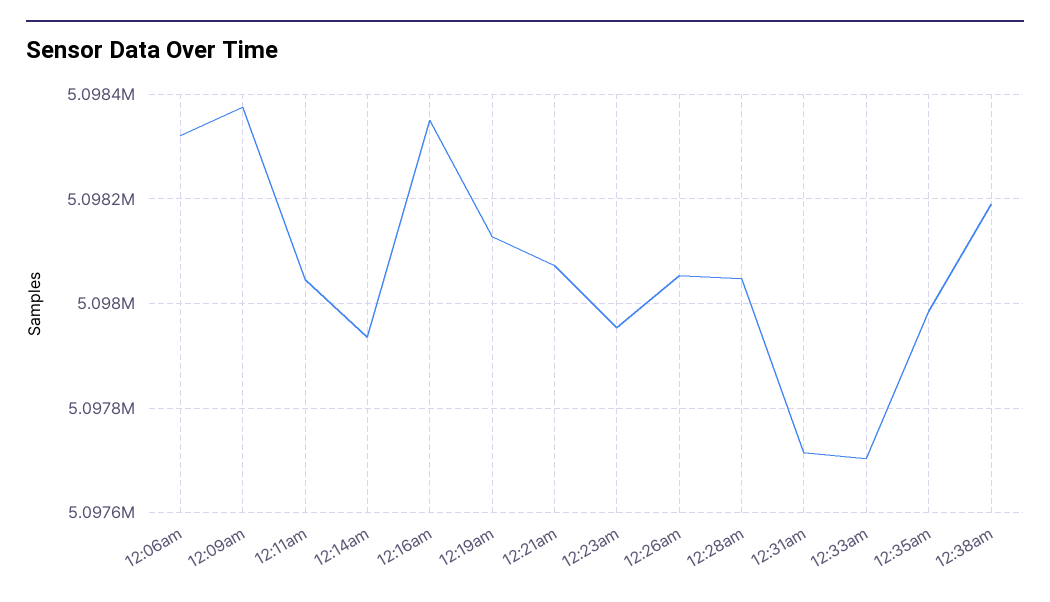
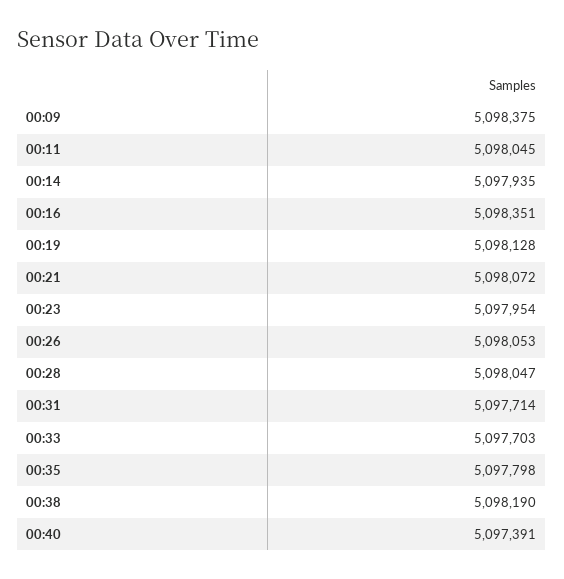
12:06am: 5098320 -> none
12:35am: 5097980 -> 5097798
00:40: none -> 5097391

